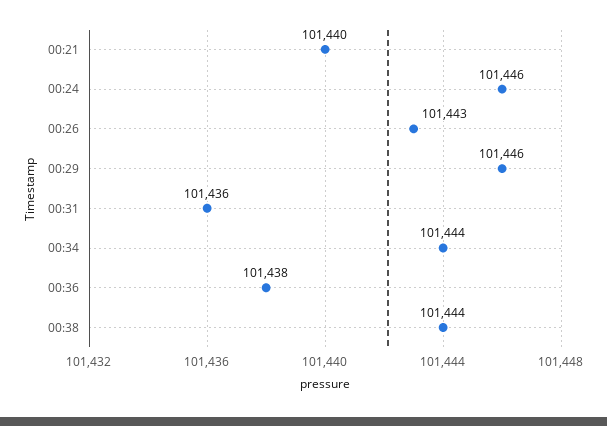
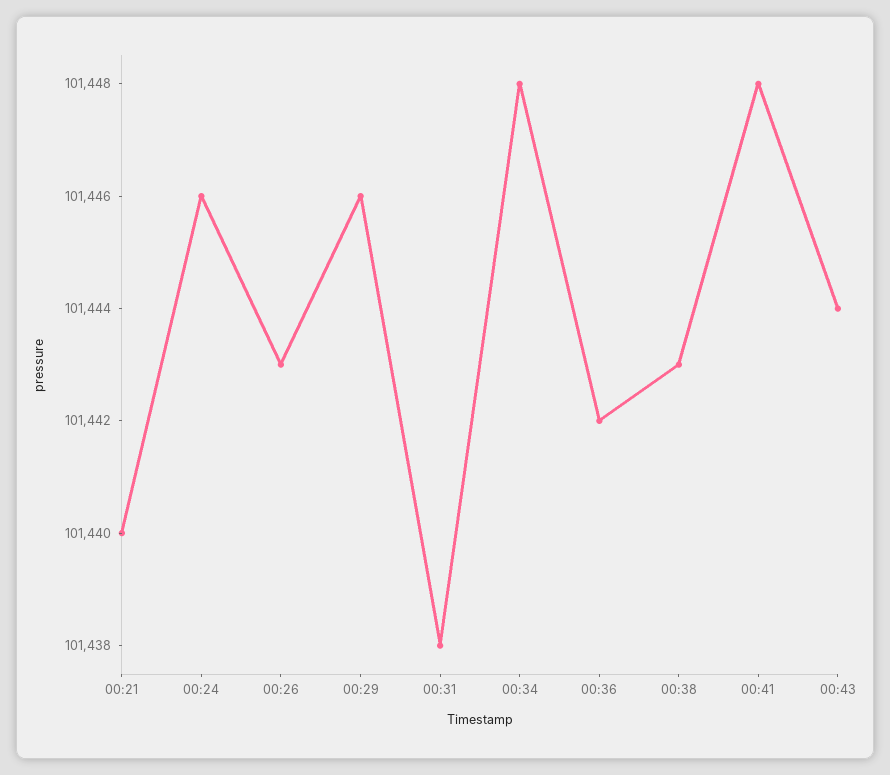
00:31: 101436 -> 101438
00:34: 101444 -> 101448
00:36: 101438 -> 101442
00:38: 101444 -> 101443
00:41: none -> 101448
00:43: none -> 101444

